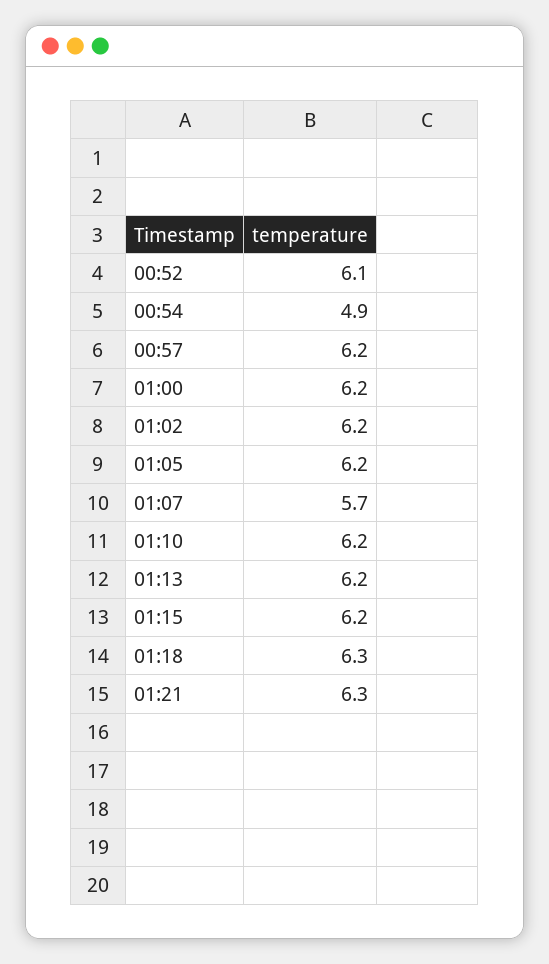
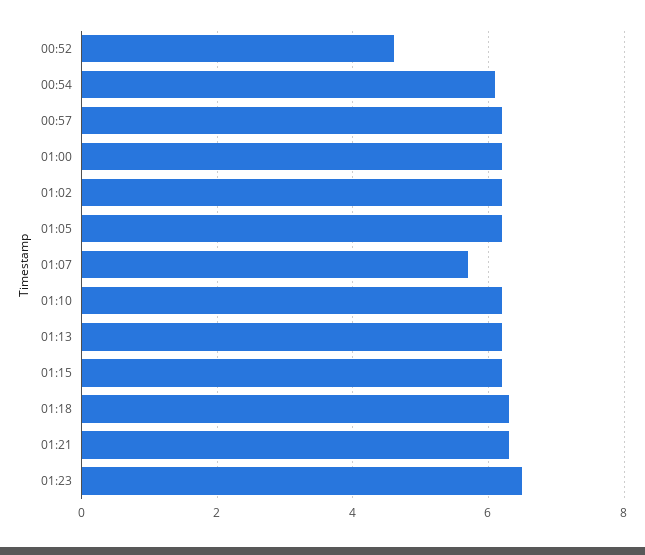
00:52: 6.1 -> 4.5
00:54: 4.9 -> 6
01:23: none -> 6.5

